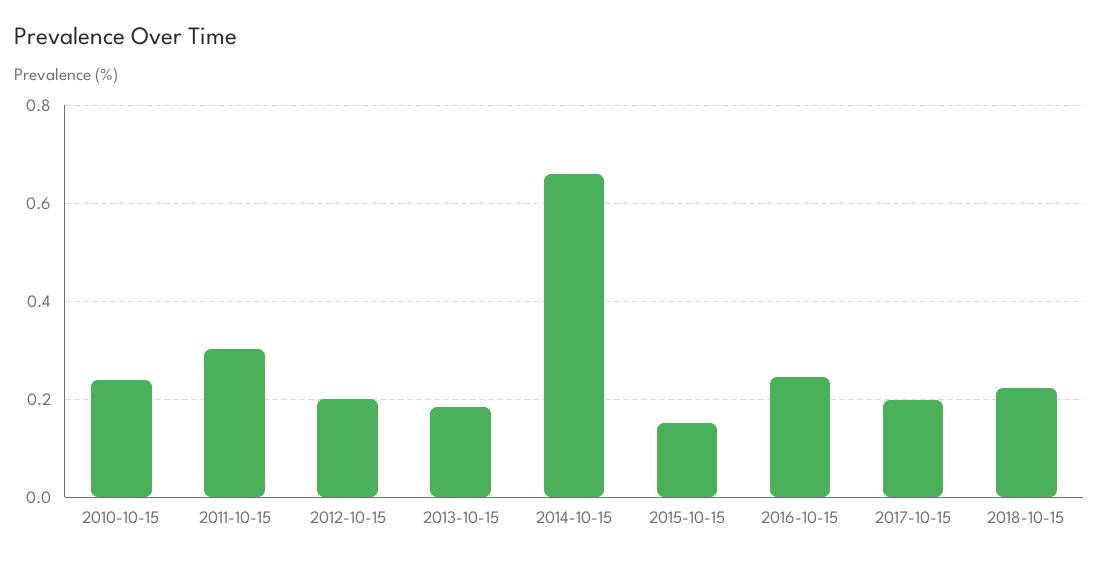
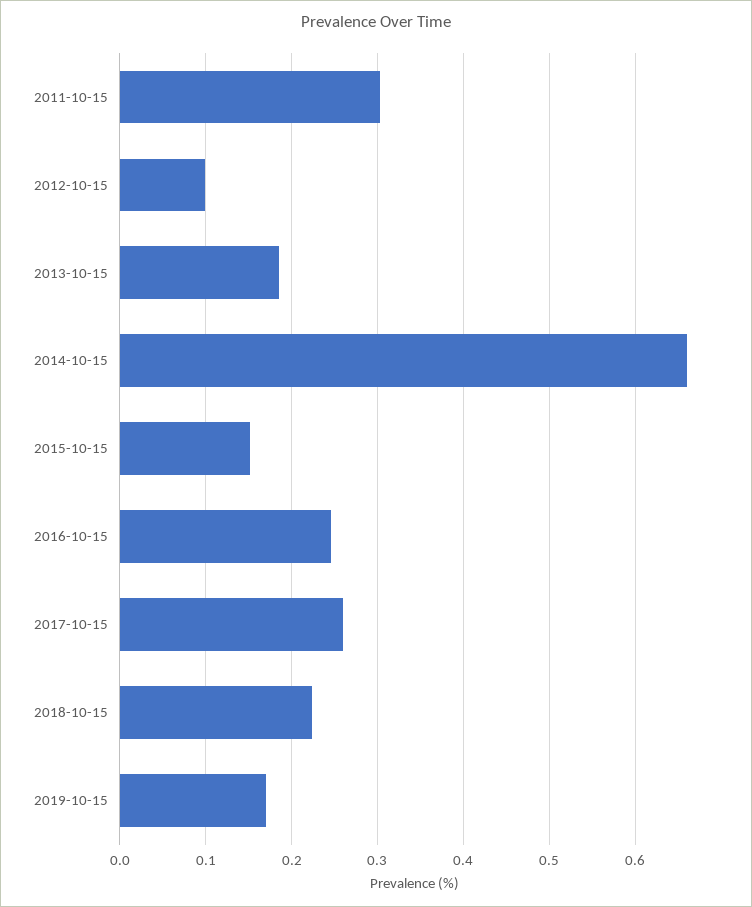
2010-10-15: 0.24 -> none
2012-10-15: 0.2 -> 0.1
2017-10-15: 0.2 -> 0.26
2019-10-15: none -> 0.17

